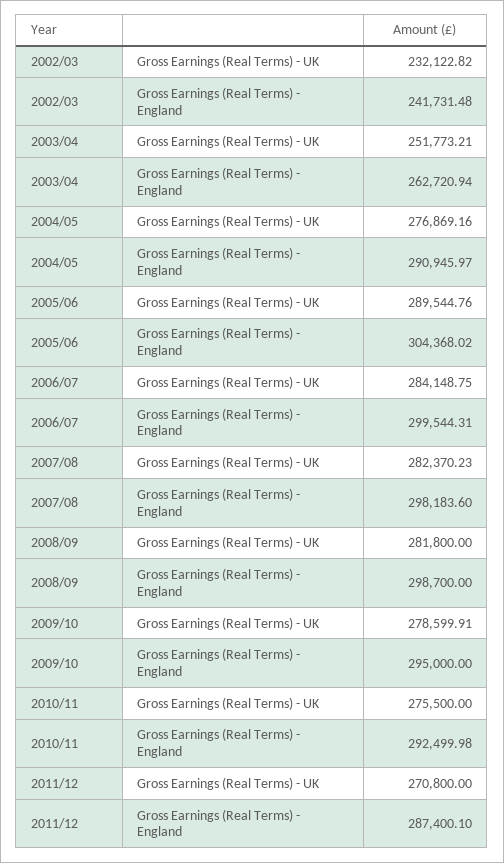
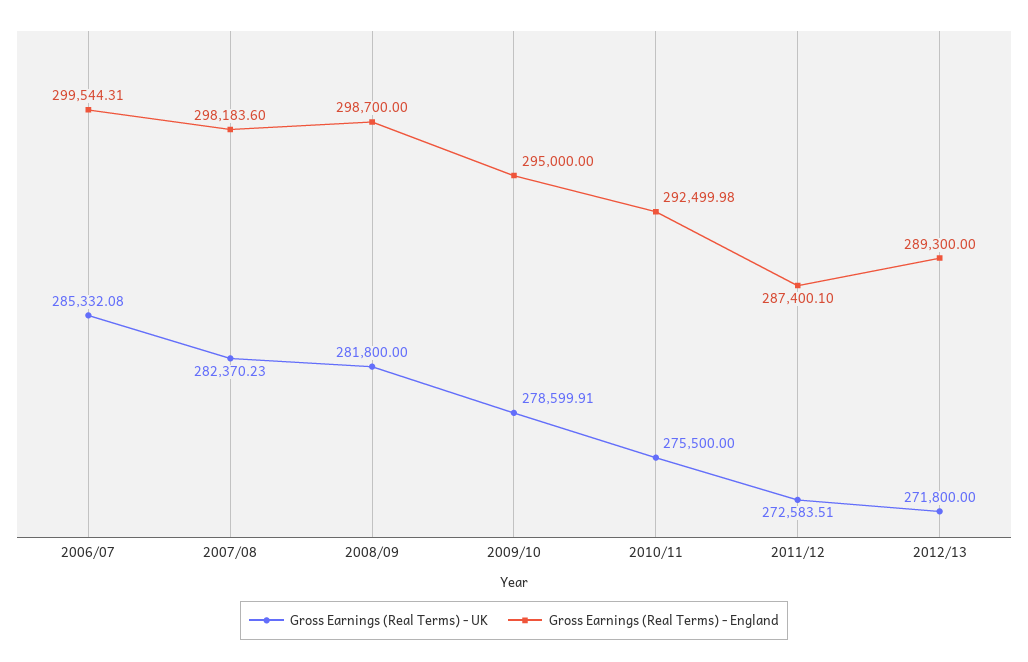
Gross Earnings (Real Terms) - UK, 2002/03: 232122.82 -> none
Gross Earnings (Real Terms) - England, 2002/03: 241731.48 -> none
Gross Earnings (Real Terms) - UK, 2003/04: 251773.21 -> none
Gross Earnings (Real Terms) - England, 2003/04: 262720.94 -> none
Gross Earnings (Real Terms) - UK, 2004/05: 276869.16 -> none
Gross Earnings (Real Terms) - England, 2004/05: 290945.97 -> none
Gross Earnings (Real Terms) - UK, 2005/06: 289544.76 -> none
Gross Earnings (Real Terms) - England, 2005/06: 304368.02 -> none
Gross Earnings (Real Terms) - UK, 2006/07: 284148.75 -> 285332.08
Gross Earnings (Real Terms) - UK, 2011/12: 270800 -> 272583.51
Gross Earnings (Real Terms) - UK, 2012/13: none -> 271800
Gross Earnings (Real Terms) - England, 2012/13: none -> 289300

